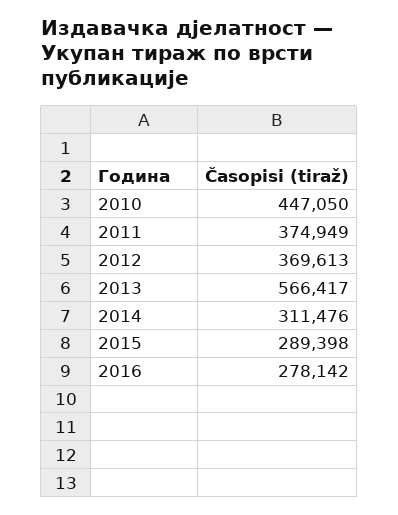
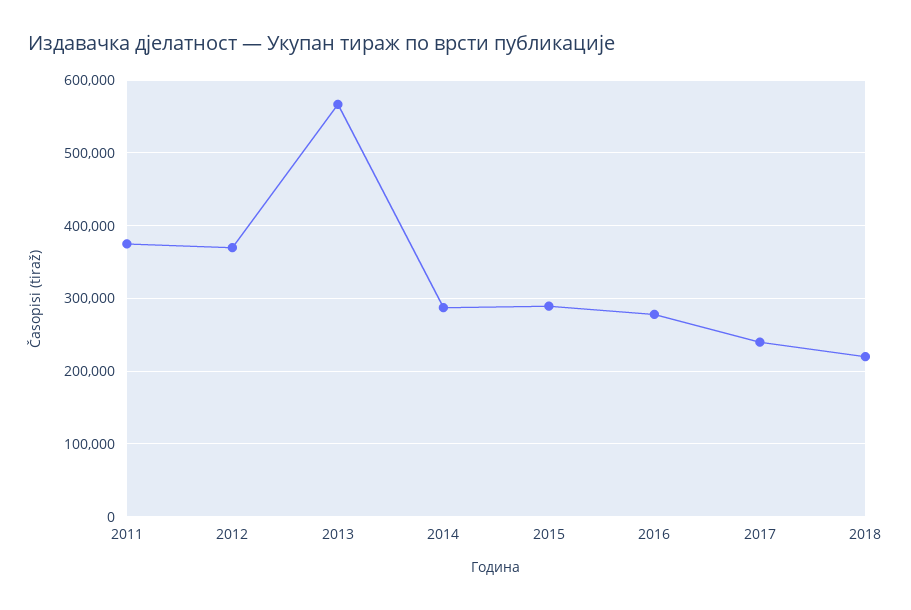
2010: 447050 -> none
2014: 311476 -> 290000
2017: none -> 240000
2018: none -> 220000

